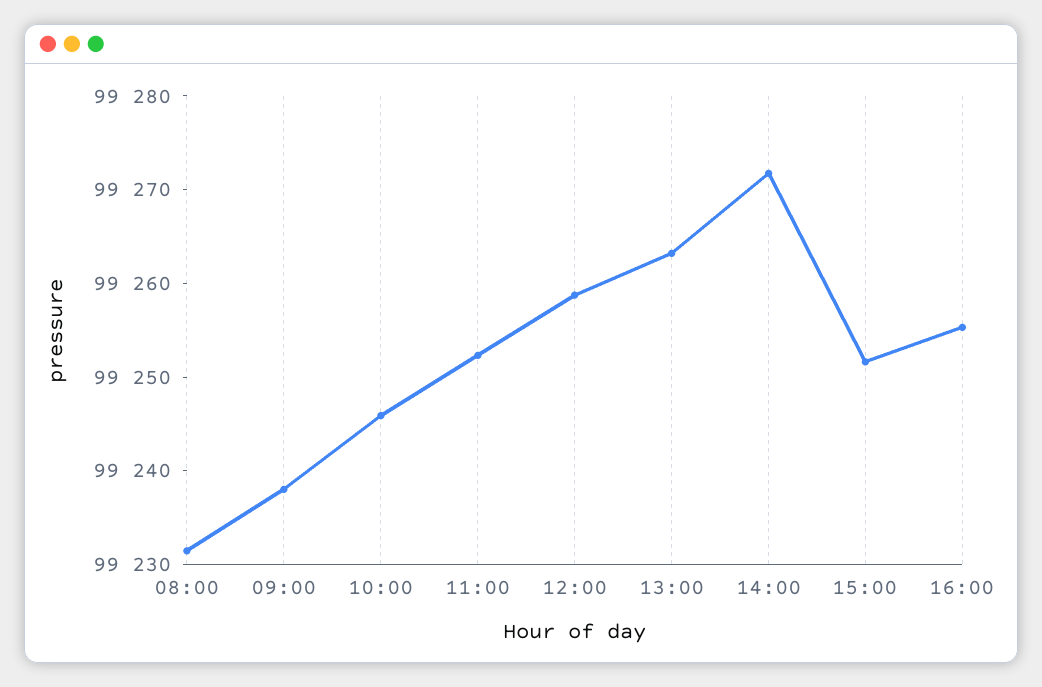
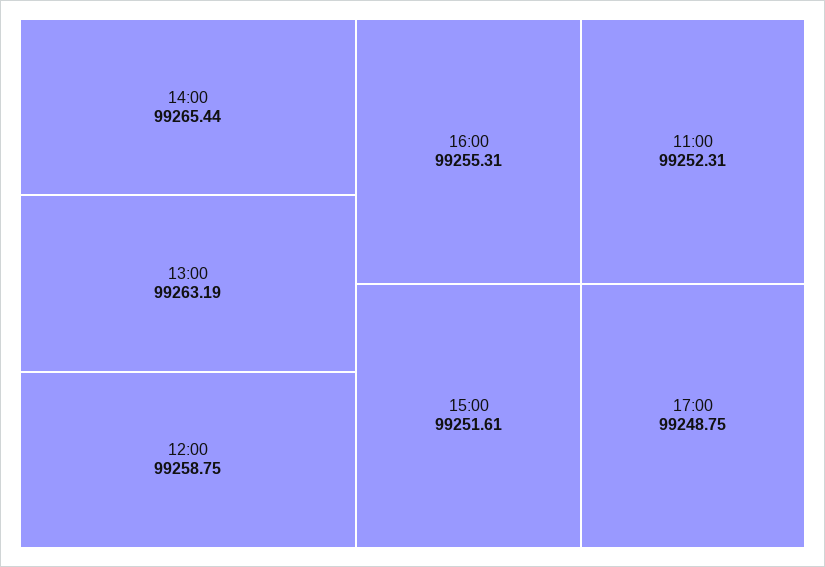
08:00: 99232 -> none
09:00: 99238 -> none
10:00: 99246 -> none
14:00: 99272 -> 99265.44
17:00: none -> 99248.75

